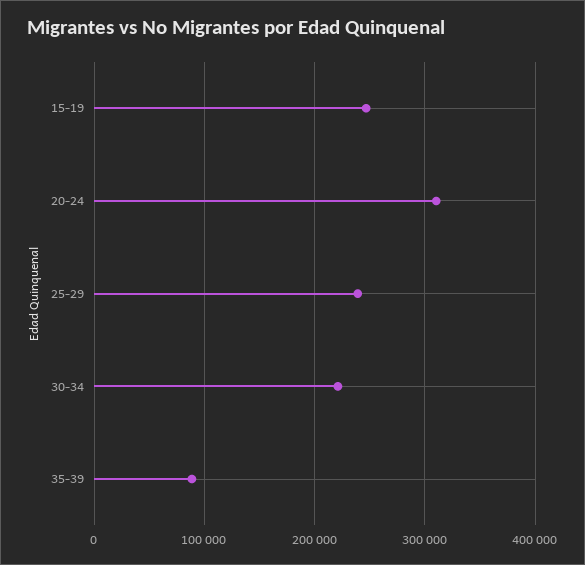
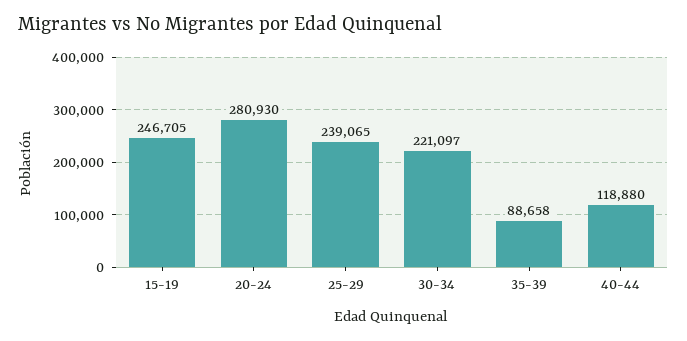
20-24: 310000 -> 280930
40-44: none -> 118880

